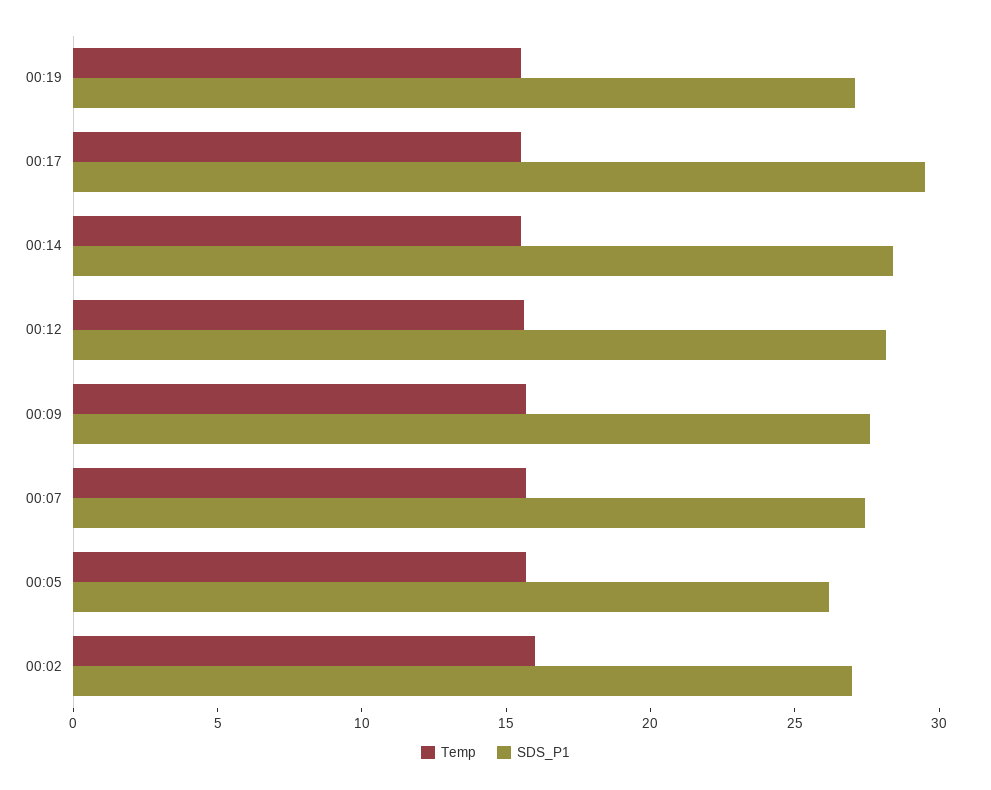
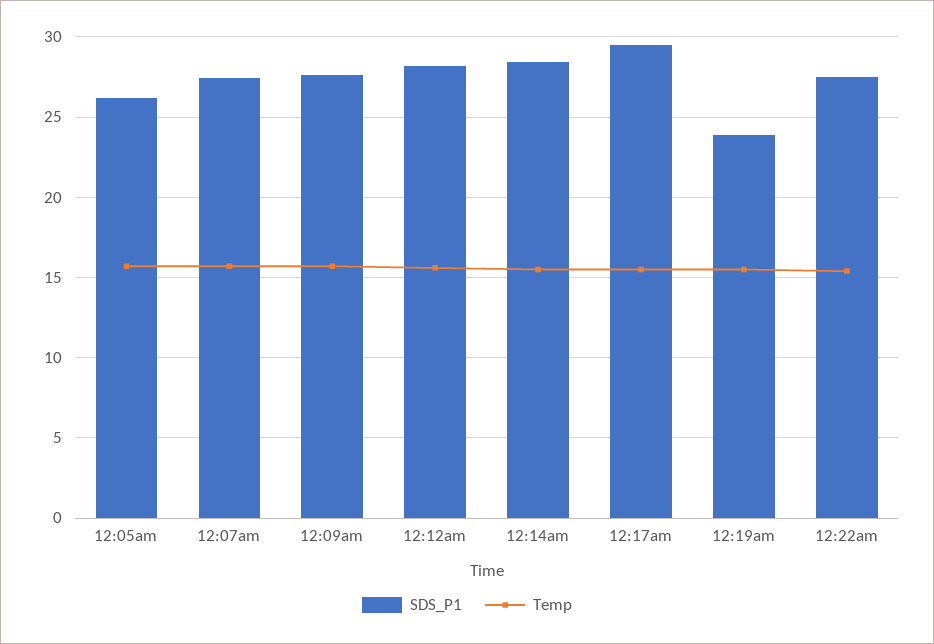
SDS_P1, 00:19: 27 -> 24
Temp, 00:02: 16 -> none
SDS_P1, 00:02: 27 -> none
SDS_P1, 12:22am: none -> 27.5
Temp, 12:22am: none -> 15.5

